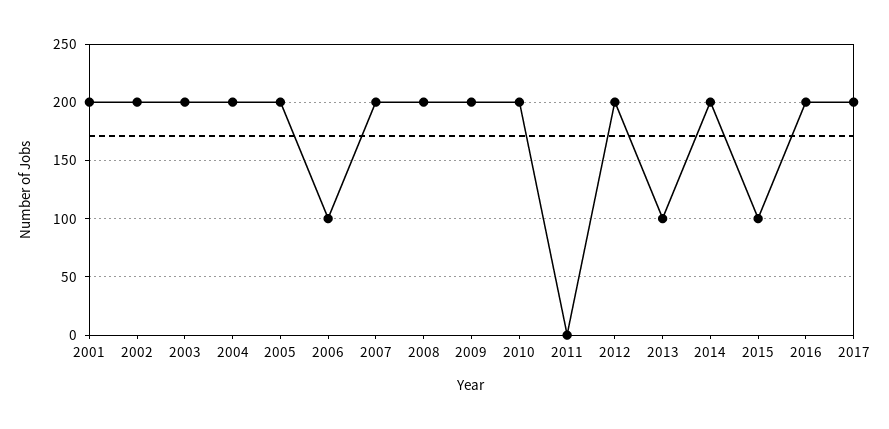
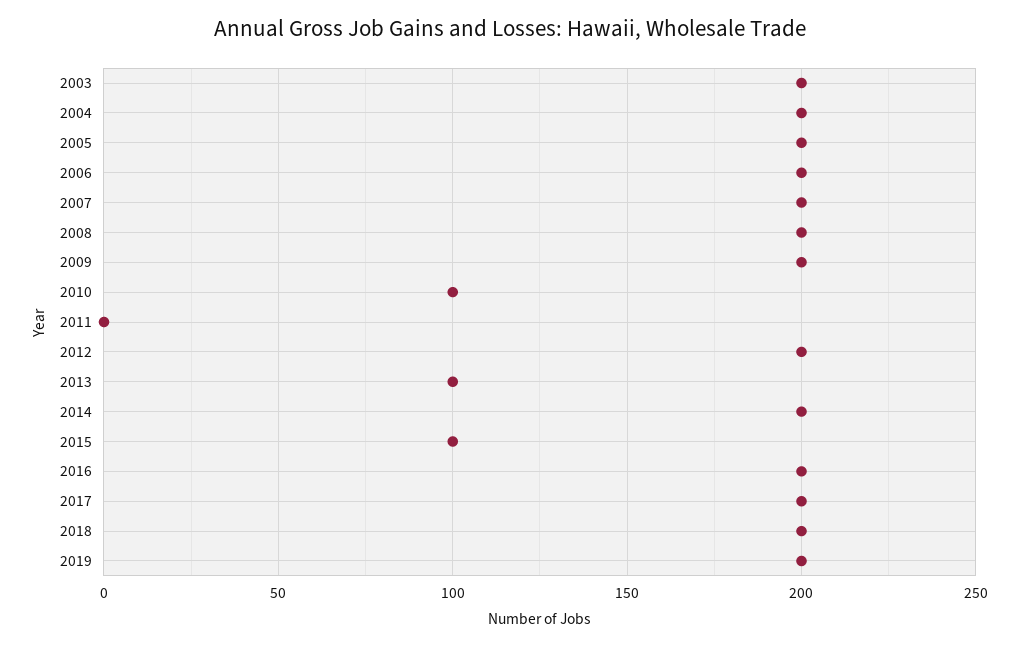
2001: 200 -> none
2002: 200 -> none
2006: 100 -> 200
2010: 200 -> 100
2018: none -> 200
2019: none -> 200

